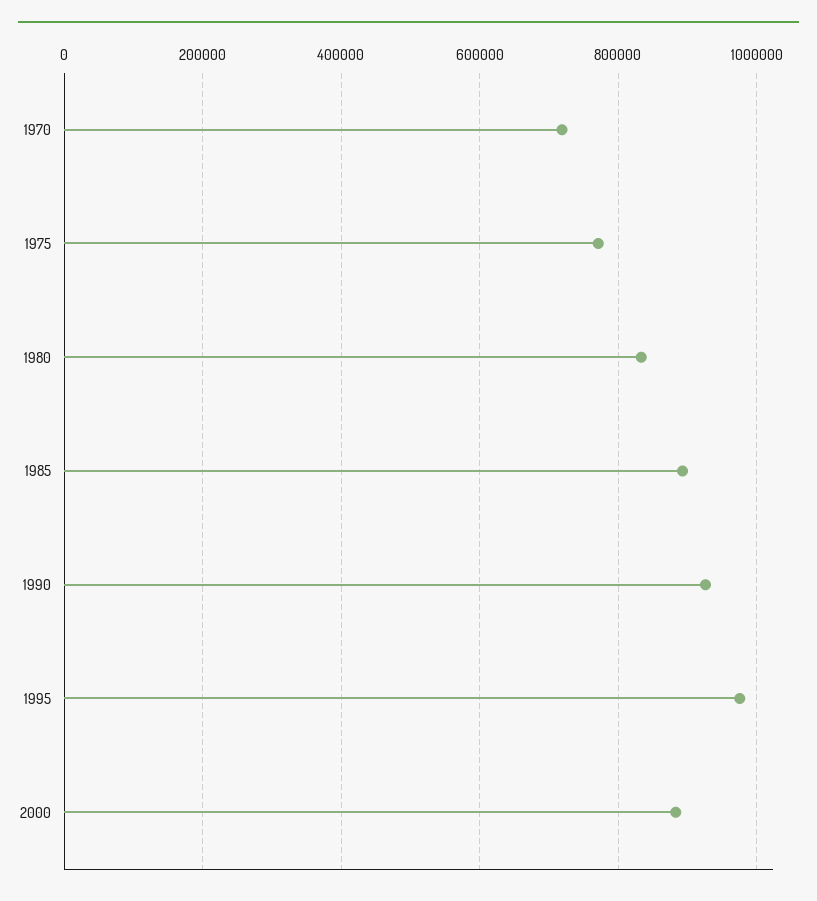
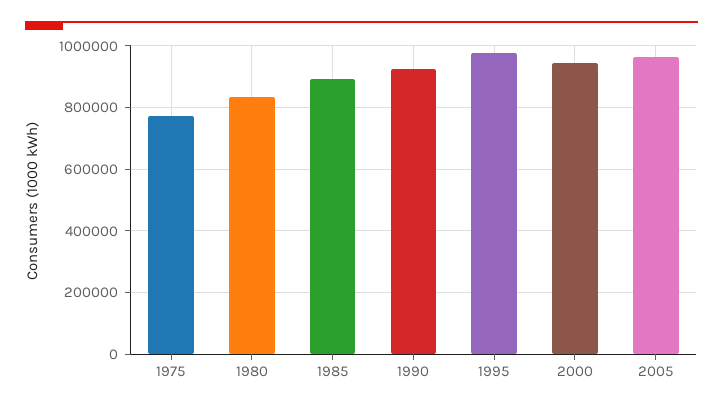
1970: 720000 -> none
2000: 880000 -> 940000
2005: none -> 960000

